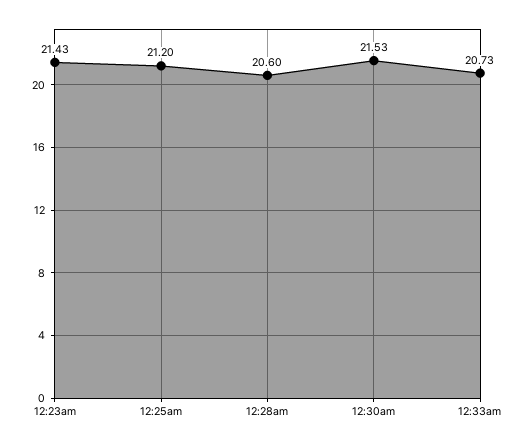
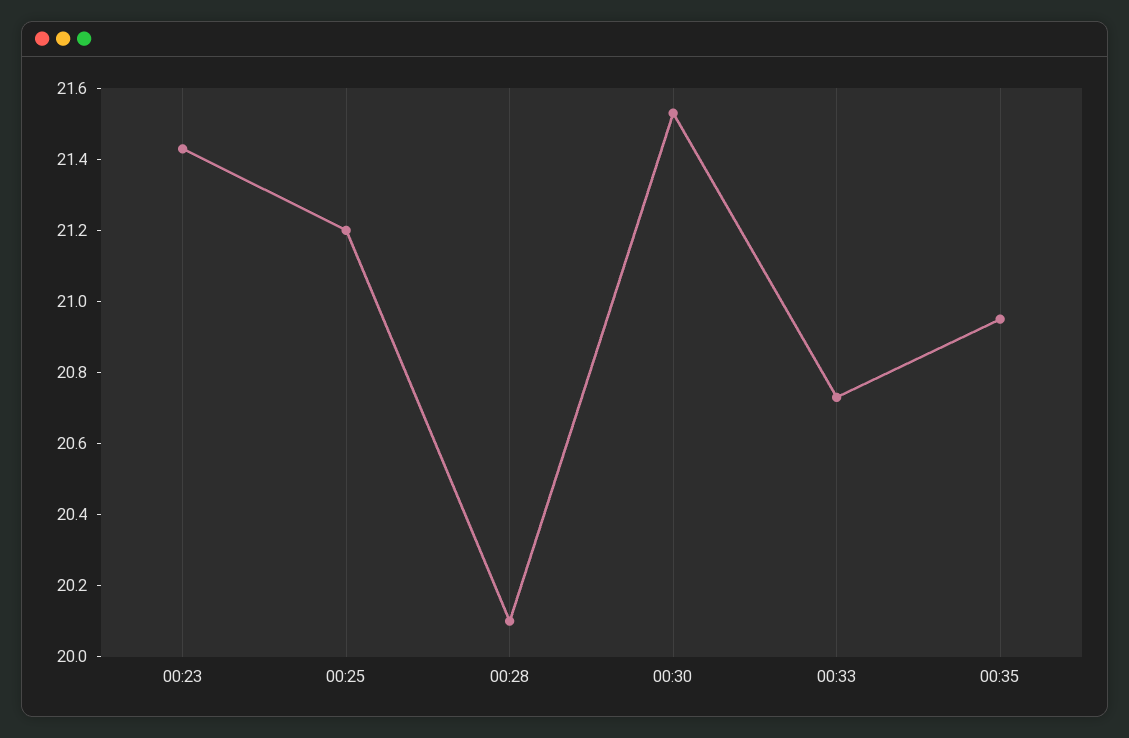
12:28am: 20.6 -> 20.1
00:35: none -> 20.95

